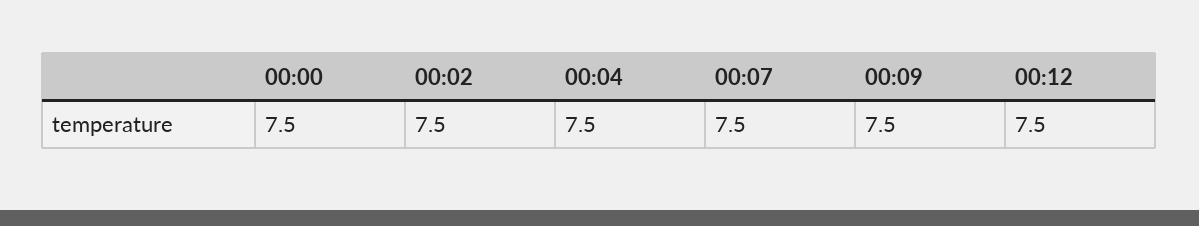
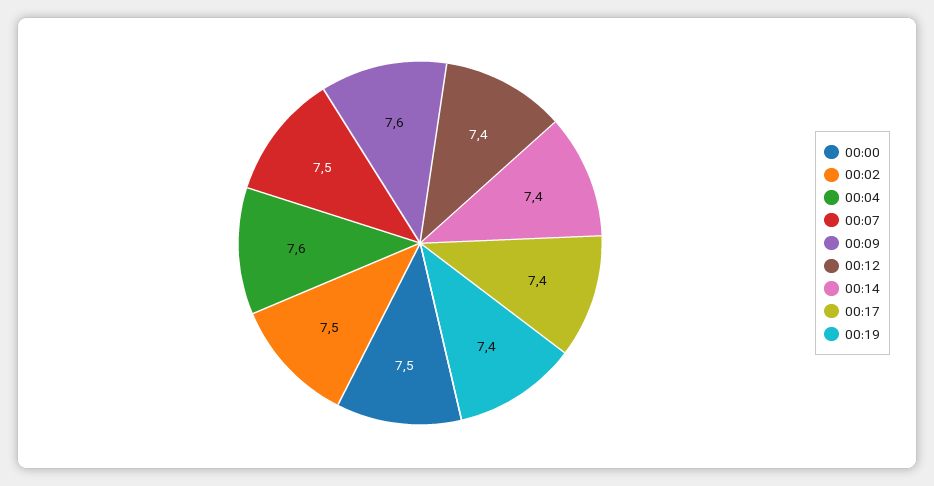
00:04: 7.5 -> 7.6
00:09: 7.5 -> 7.6
00:12: 7.5 -> 7.4
00:14: none -> 7.4
00:17: none -> 7.4
00:19: none -> 7.4

